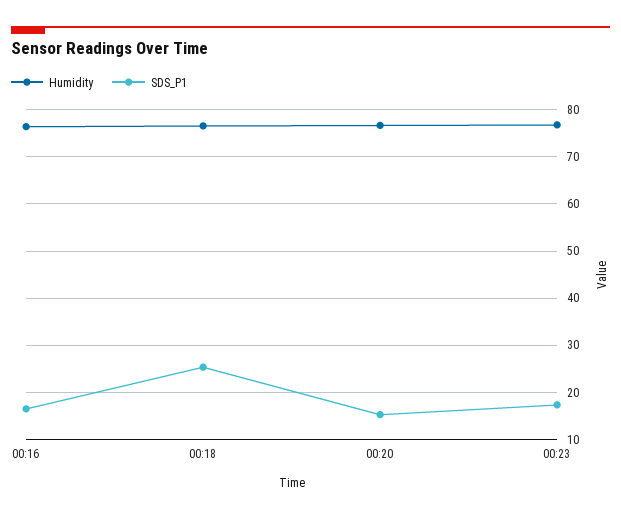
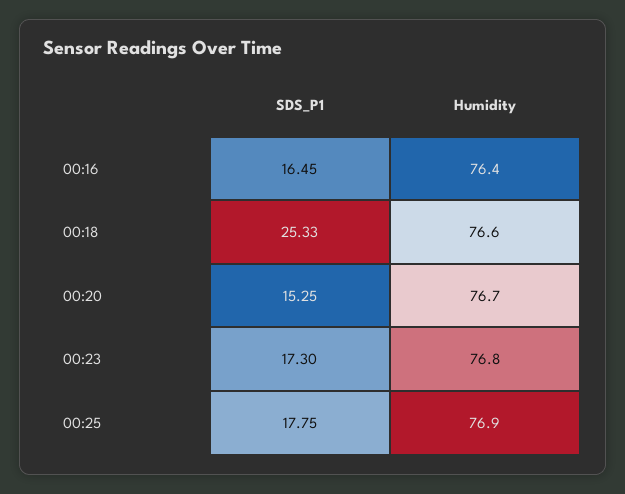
SDS_P1, 00:25: none -> 17.75
Humidity, 00:25: none -> 76.9

